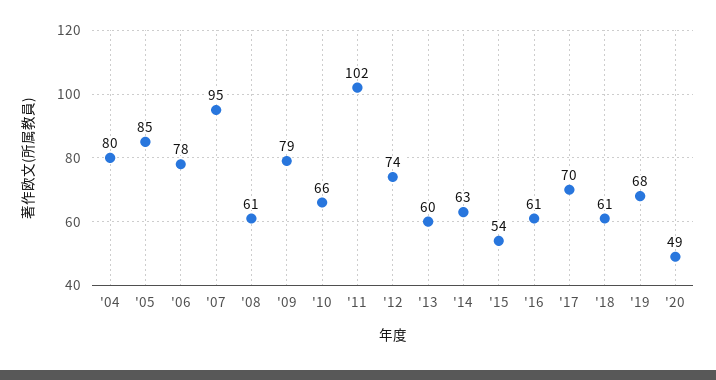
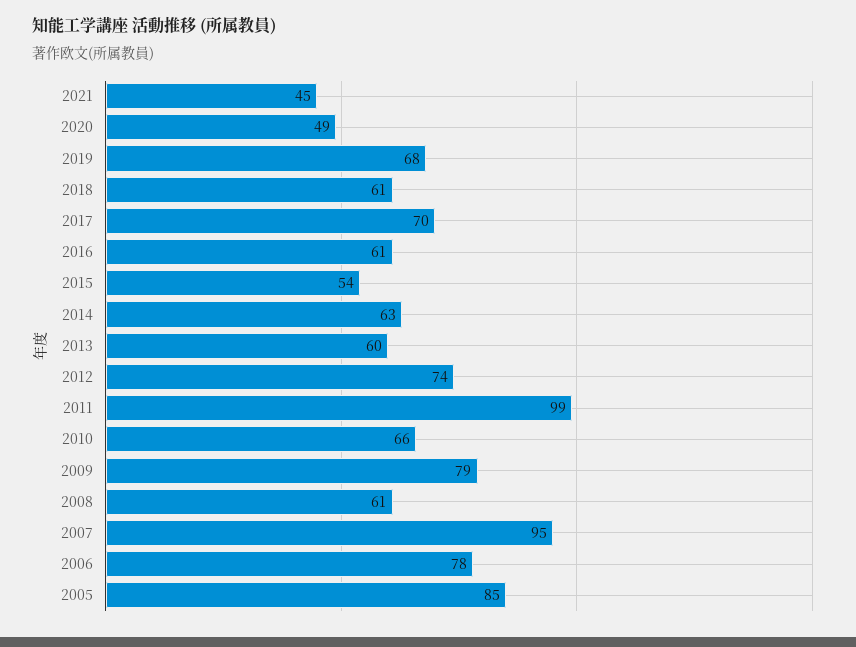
'04: 80 -> none
'11: 102 -> 99
2021: none -> 45

